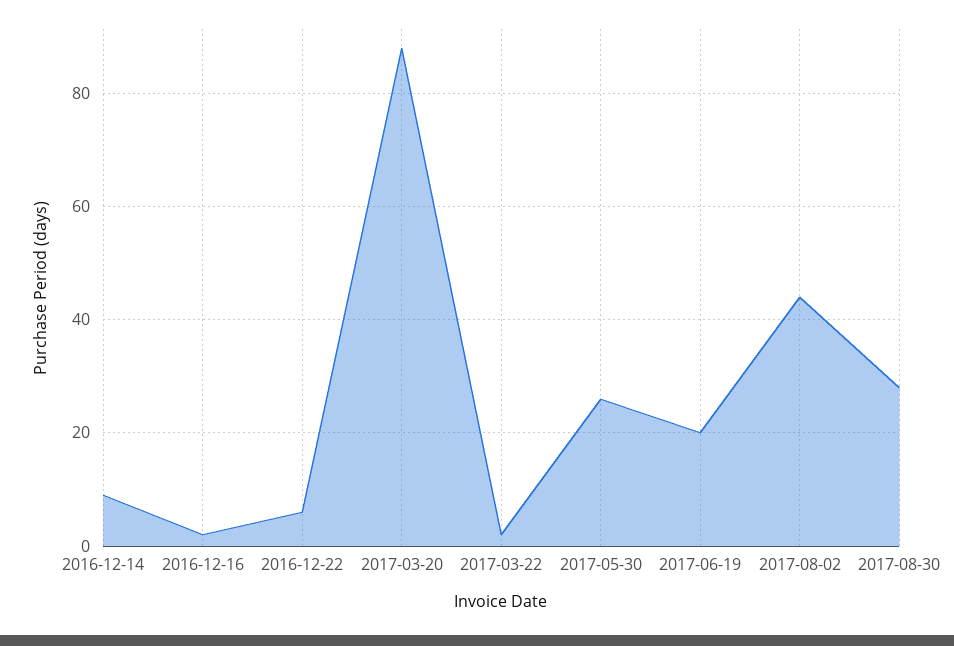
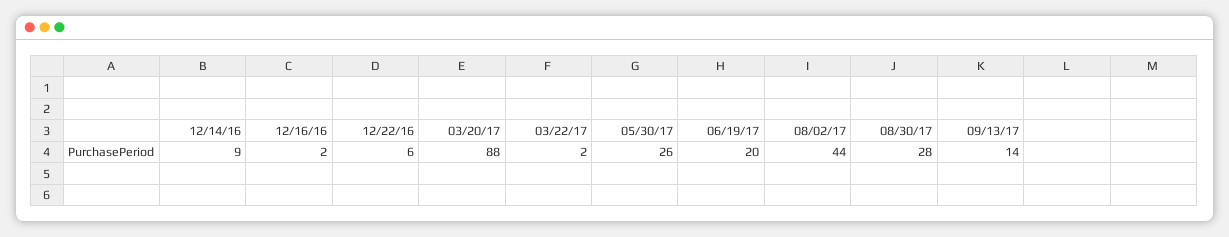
09/13/17: none -> 14

